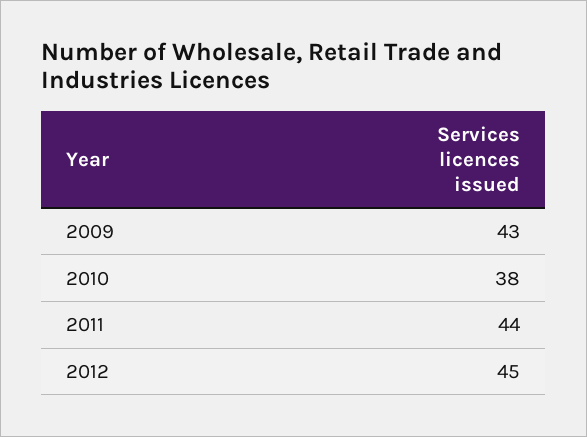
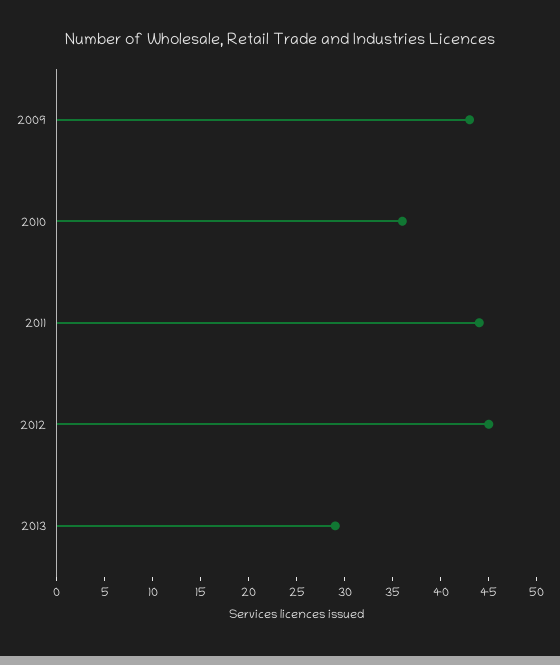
2010: 38 -> 36
2013: none -> 29

